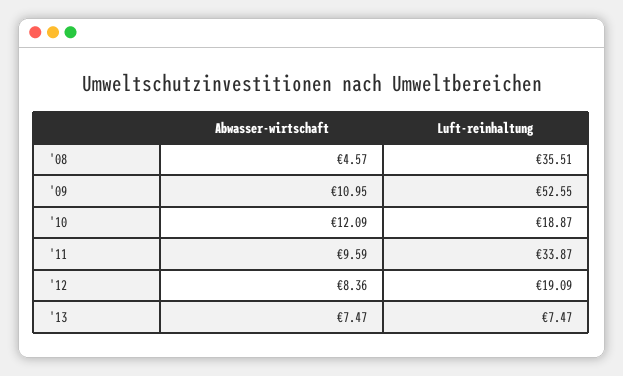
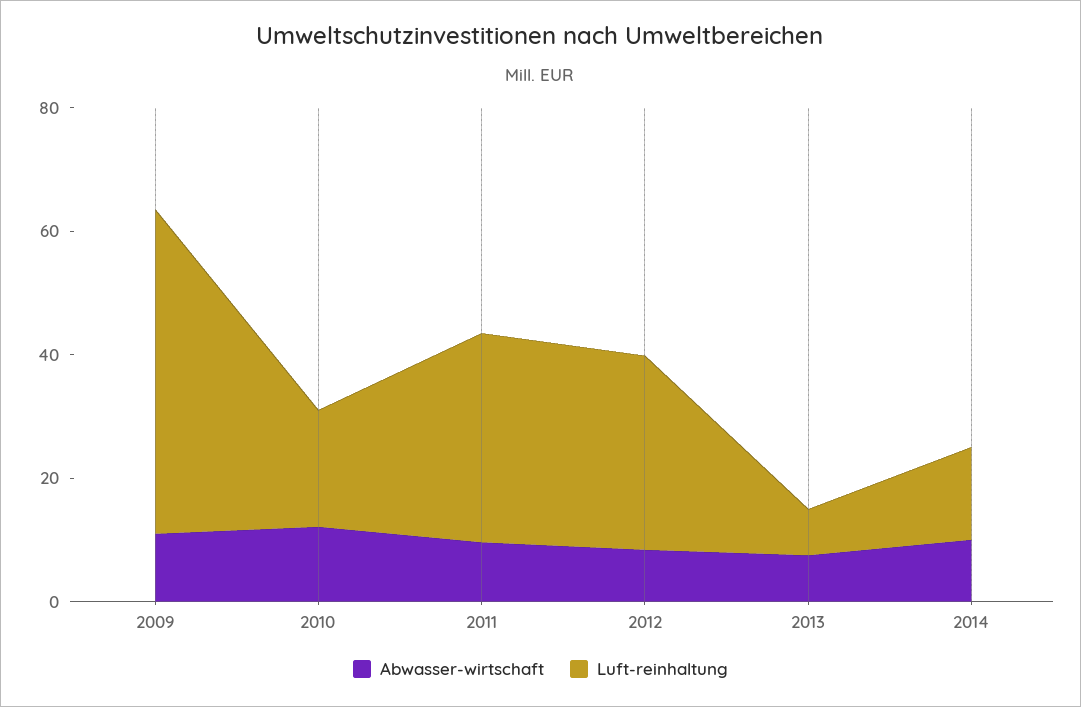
Abwasser-wirtschaft, '08: 4.57 -> none
Luft-reinhaltung, '08: 35.51 -> none
Luft-reinhaltung, '12: 19.09 -> 30
Abwasser-wirtschaft, 2014: none -> 10
Luft-reinhaltung, 2014: none -> 15

